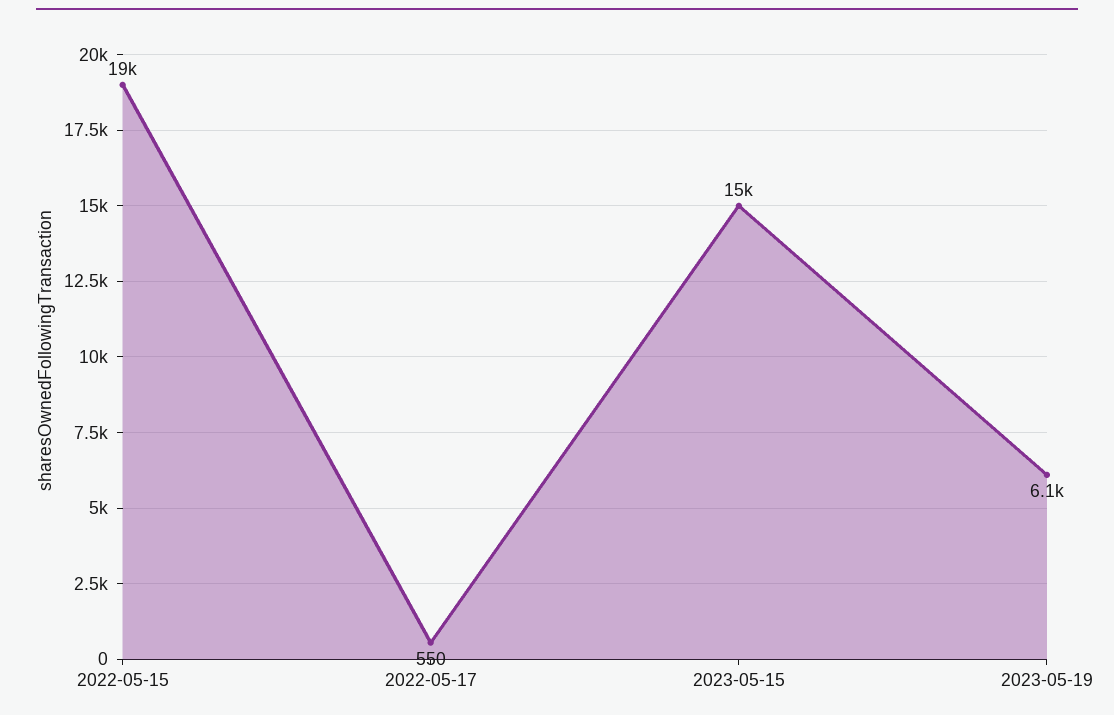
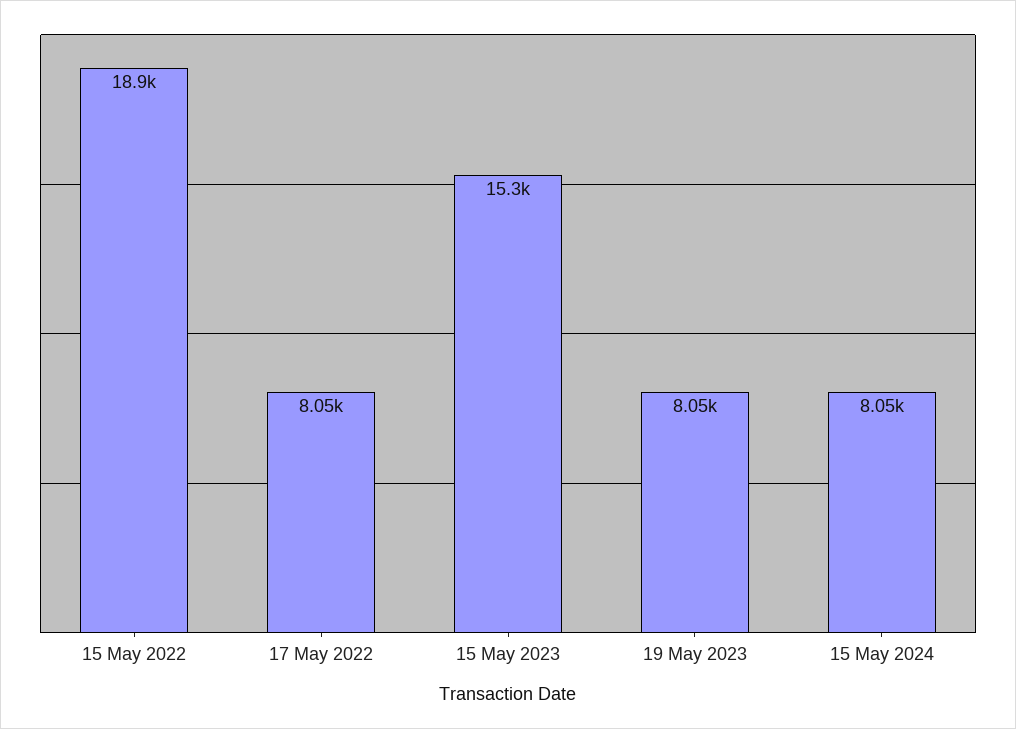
2022-05-17: 550 -> 8050
2023-05-19: 6100 -> 8050
15 May 2024: none -> 8050

